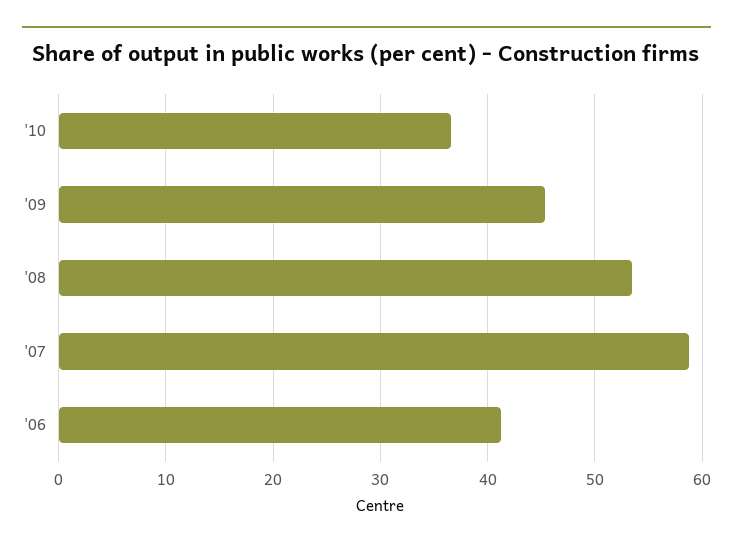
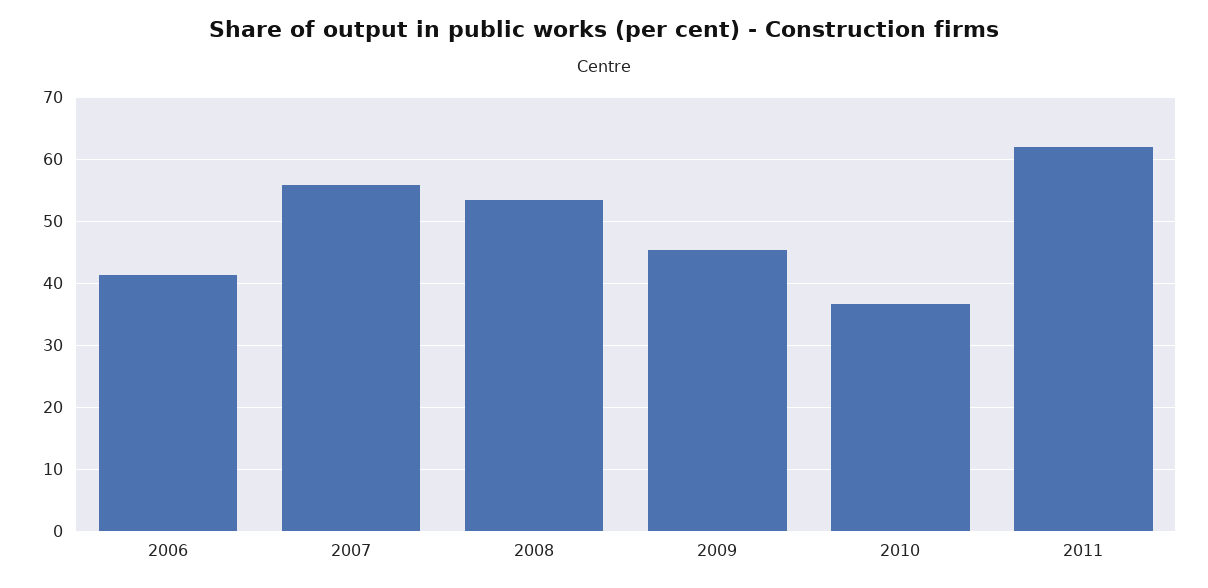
'07: 59 -> 56
2011: none -> 62

